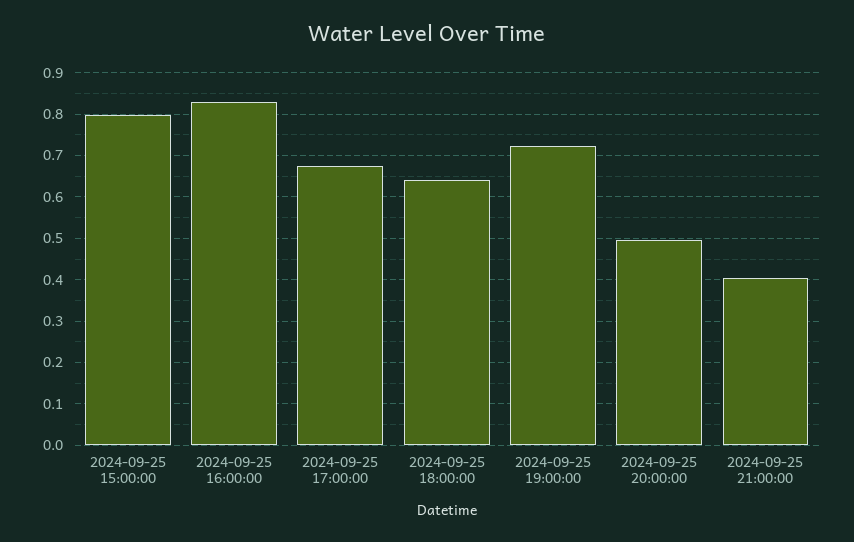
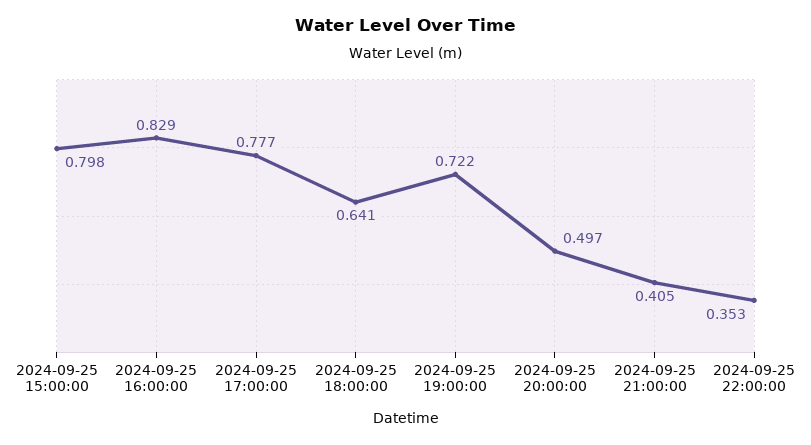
2024-09-25 17:00:00: 0.68 -> 0.777
2024-09-25 22:00:00: none -> 0.353

